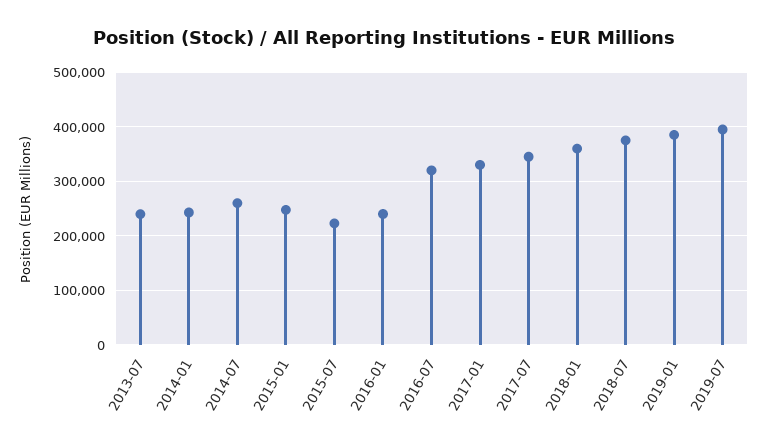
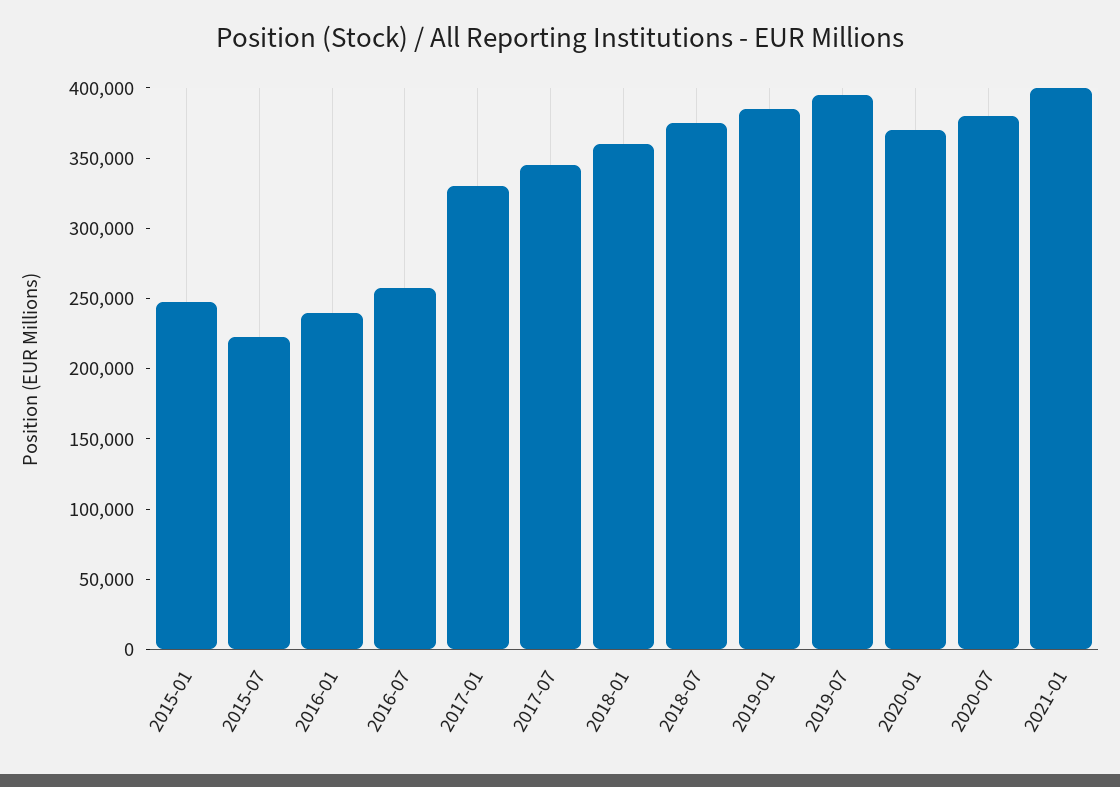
2013-07: 240000 -> none
2014-01: 240000 -> none
2014-07: 260000 -> none
2016-07: 320000 -> 260000
2020-01: none -> 370000
2020-07: none -> 380000
2021-01: none -> 400000

